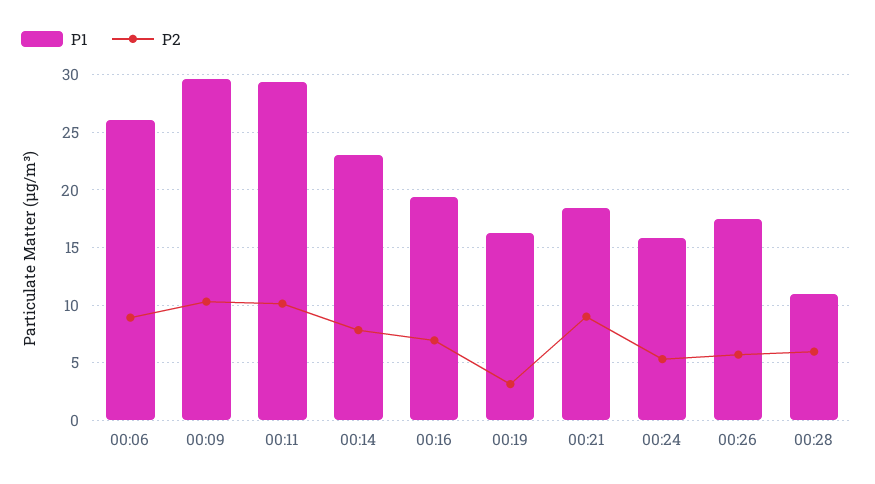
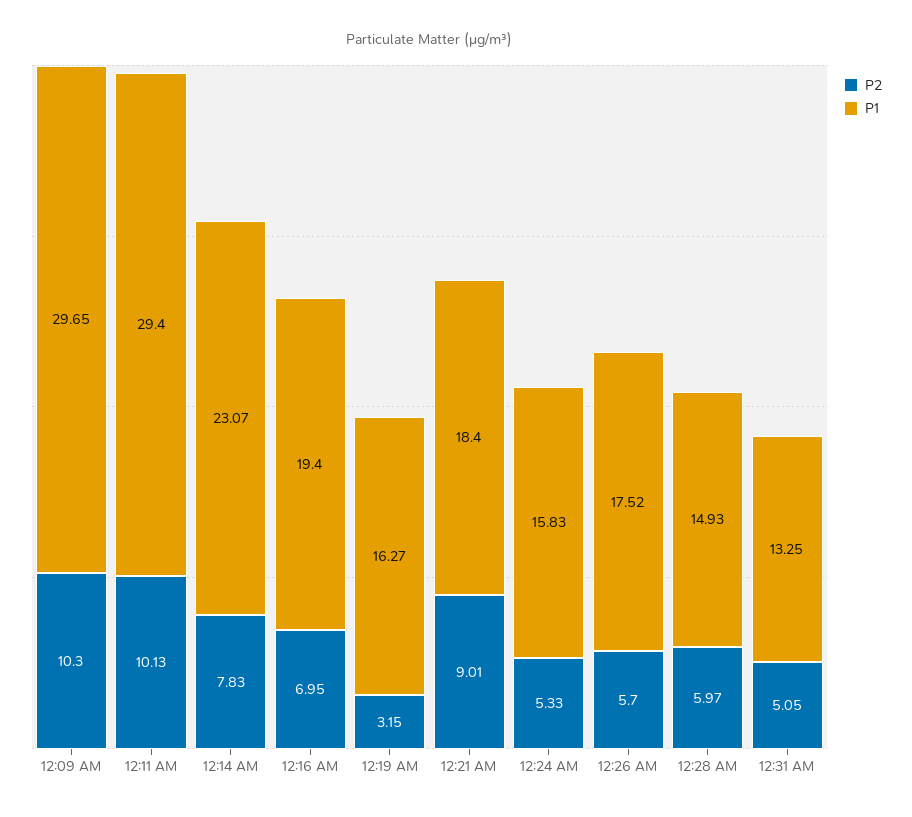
P1, 00:06: 26 -> none
P2, 00:06: 9 -> none
P1, 00:28: 11 -> 14.93
P2, 12:31 AM: none -> 5.05
P1, 12:31 AM: none -> 13.25

